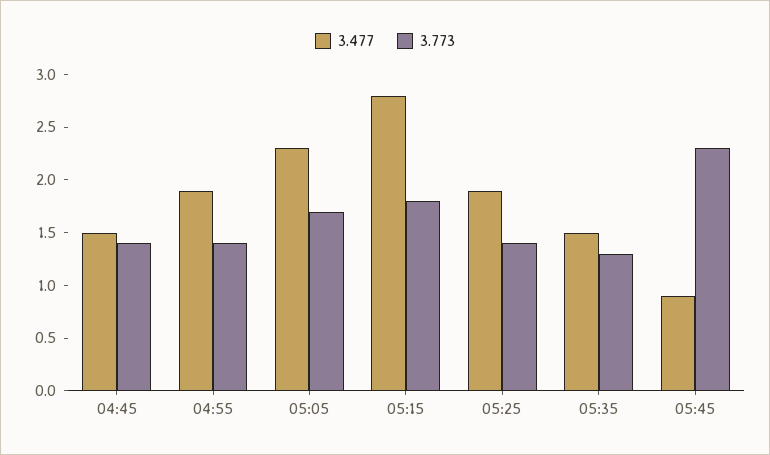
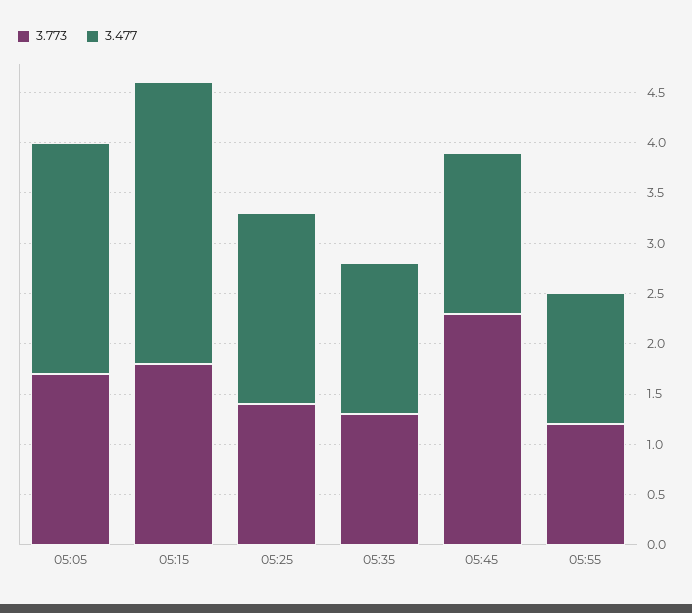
3.477, 04:45: 1.5 -> none
3.773, 04:45: 1.4 -> none
3.477, 04:55: 1.9 -> none
3.773, 04:55: 1.4 -> none
3.477, 05:45: 0.9 -> 1.6
3.773, 05:55: none -> 1.2
3.477, 05:55: none -> 1.3

